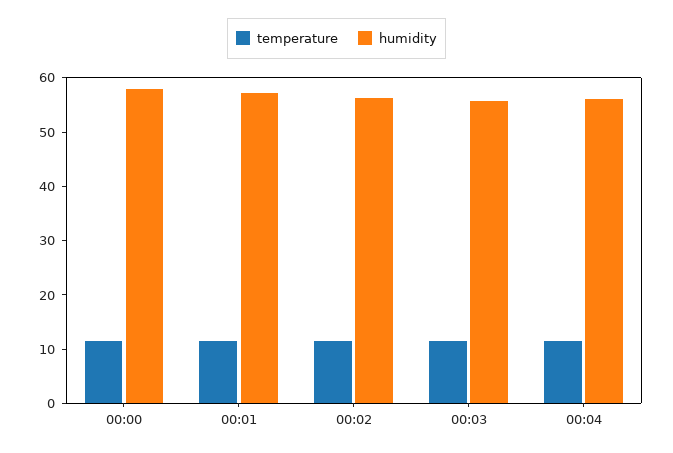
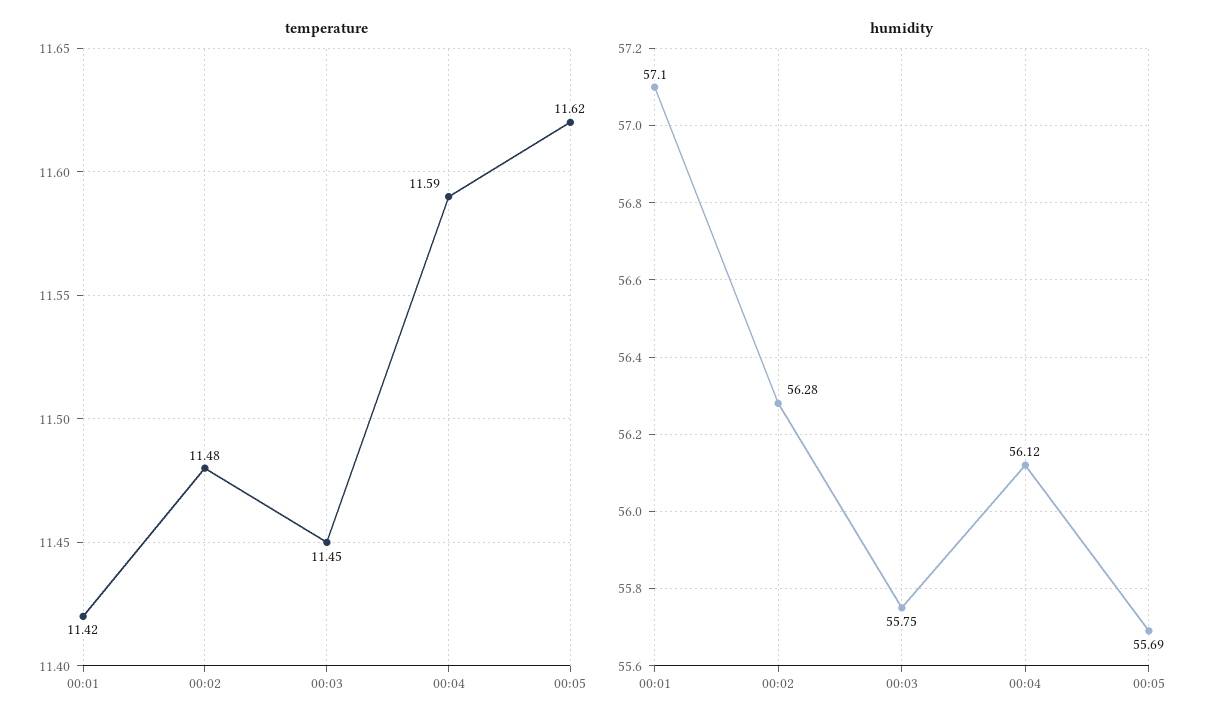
temperature, 00:00: 12 -> none
humidity, 00:00: 58 -> none
temperature, 00:05: none -> 11.62
humidity, 00:05: none -> 55.69

